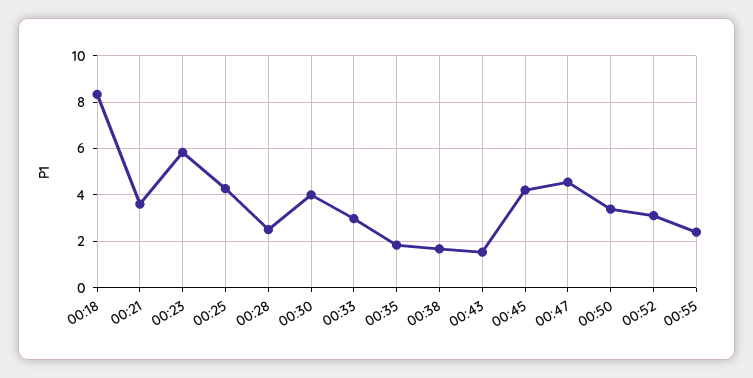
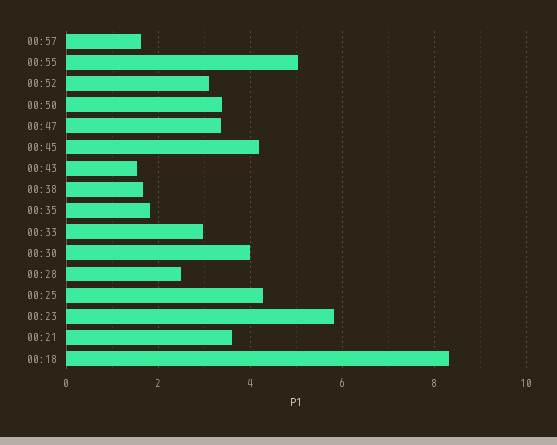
00:47: 4.5 -> 3.4
00:55: 2.5 -> 5
00:57: none -> 1.6

